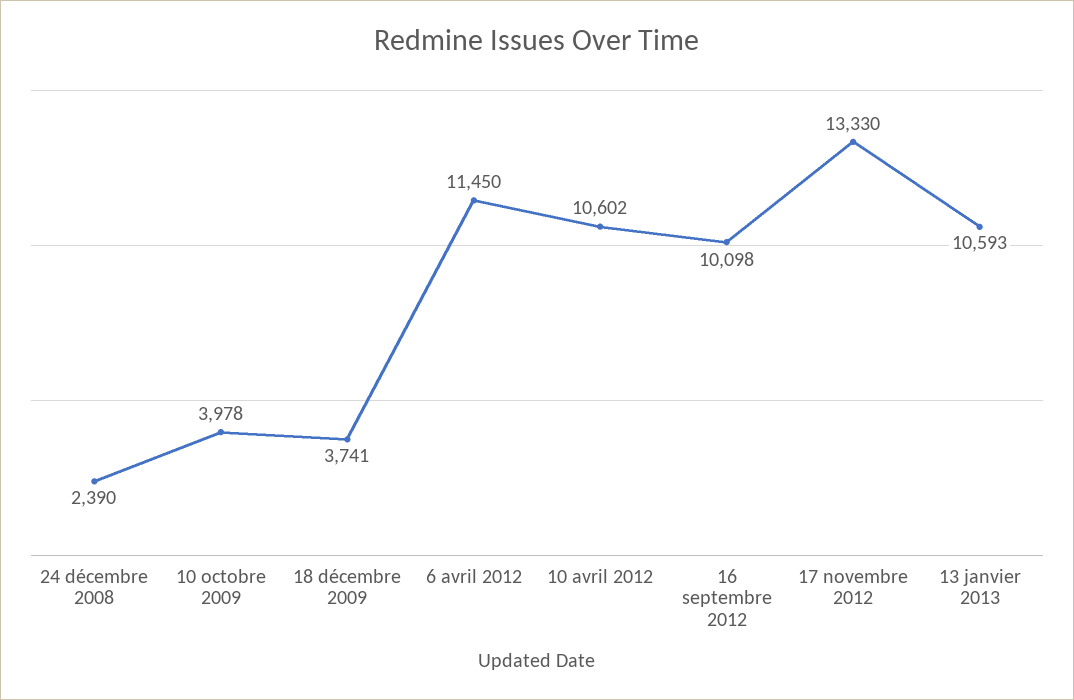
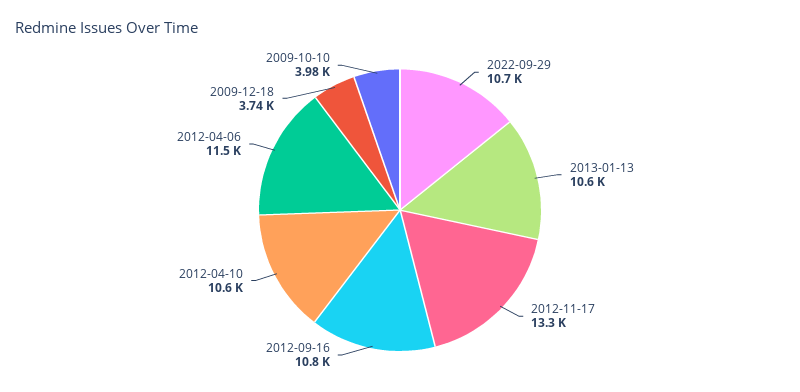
24 décembre 2008: 2390 -> none
16 septembre 2012: 10098 -> 10800
2022-09-29: none -> 10700

